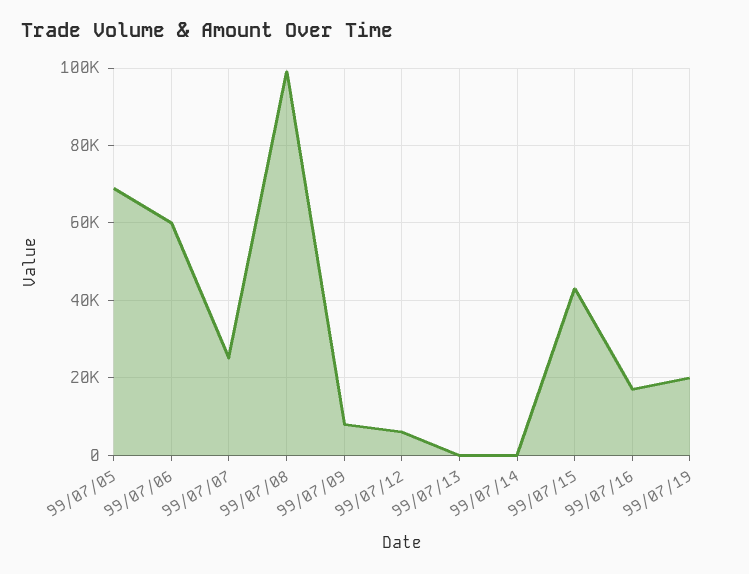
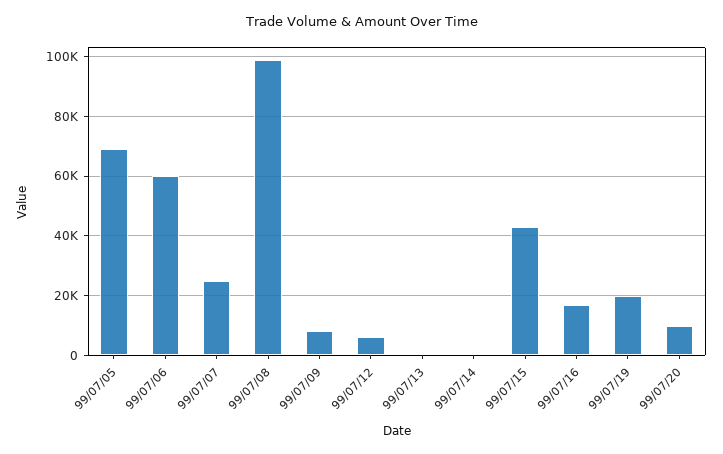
99/07/20: none -> 10000

